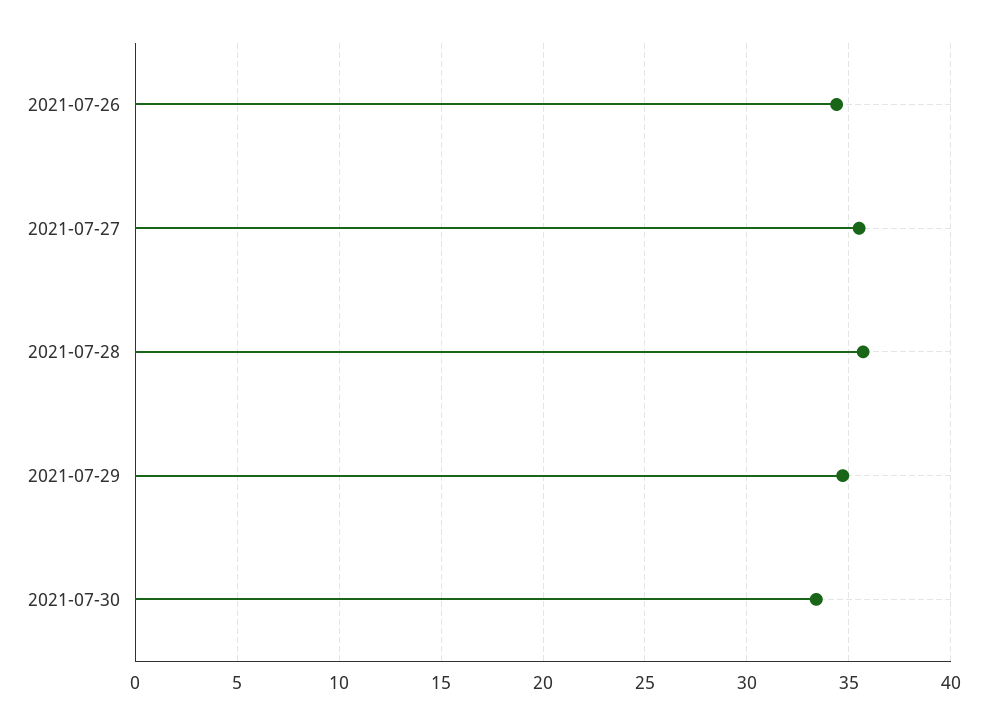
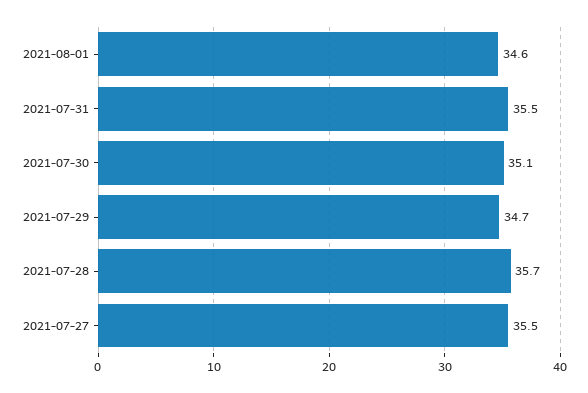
2021-07-26: 34.5 -> none
2021-07-30: 33.5 -> 35.1
2021-08-01: none -> 34.6
2021-07-31: none -> 35.5

